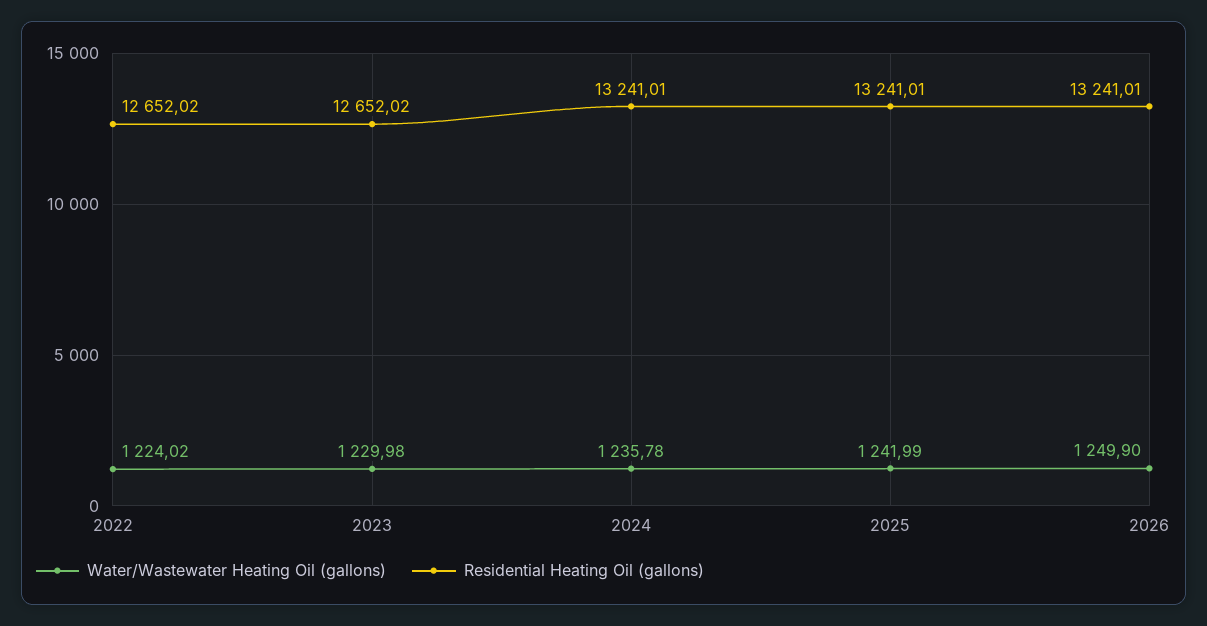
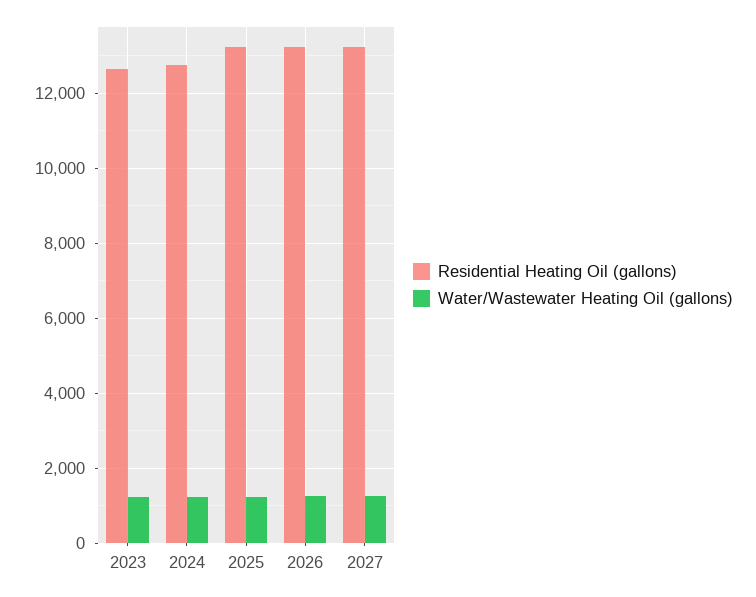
Water/Wastewater Heating Oil (gallons), 2022: 1224.02 -> none
Residential Heating Oil (gallons), 2022: 12652.02 -> none
Residential Heating Oil (gallons), 2024: 13241.01 -> 12800
Residential Heating Oil (gallons), 2027: none -> 13200
Water/Wastewater Heating Oil (gallons), 2027: none -> 1200

